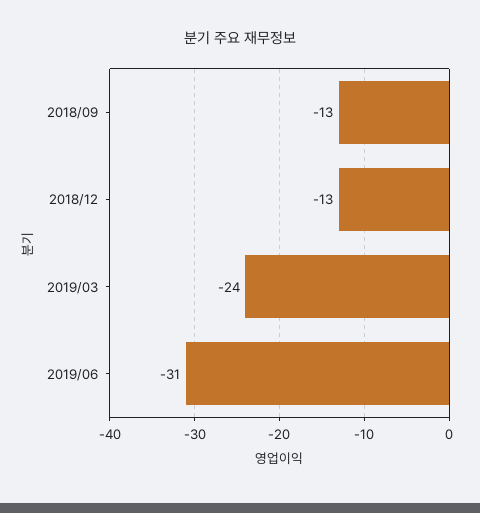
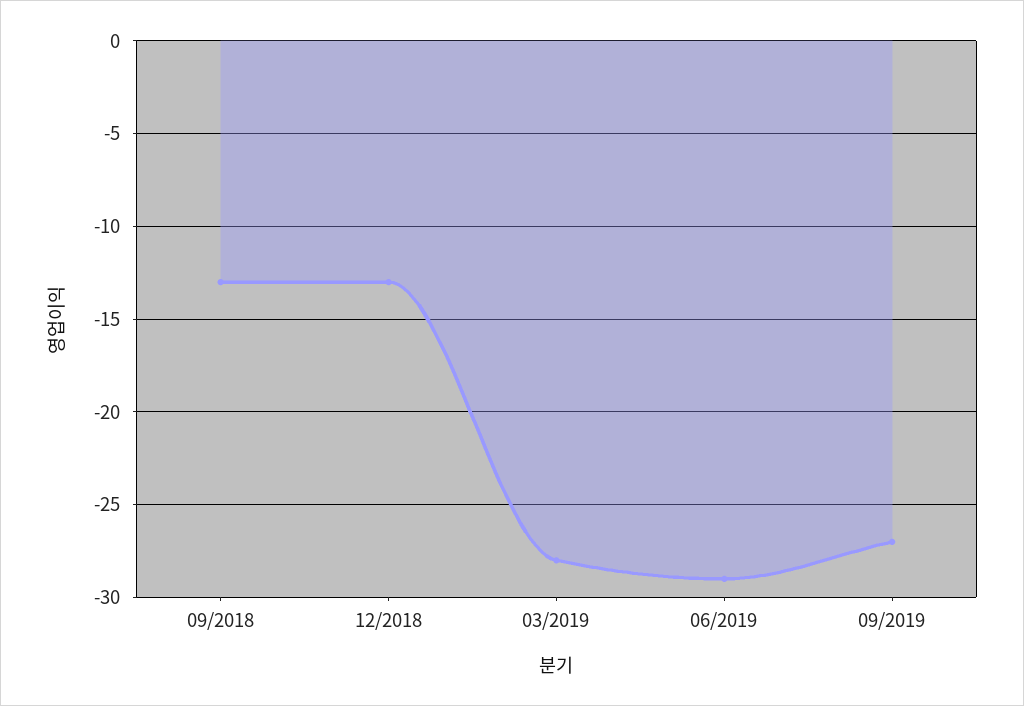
2019/03: -24 -> -28
2019/06: -31 -> -29
09/2019: none -> -27

